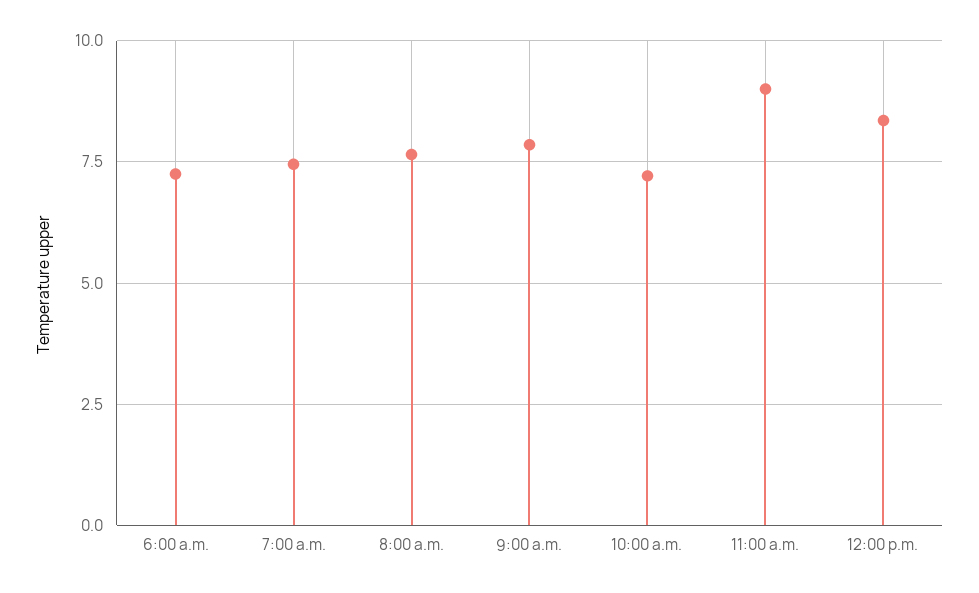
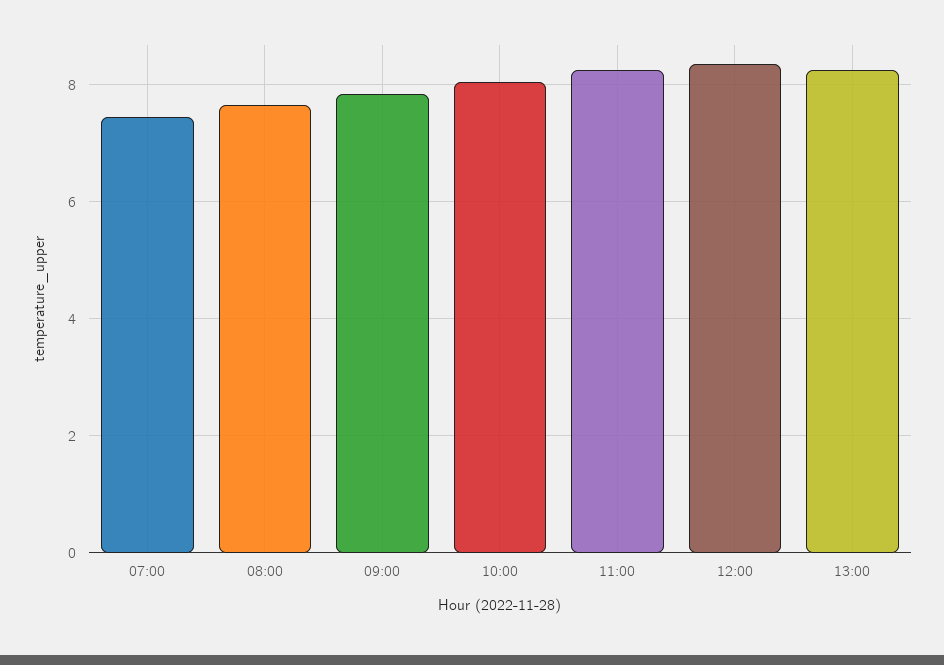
6:00 a.m.: 7.25 -> none
10:00 a.m.: 7.25 -> 8
11:00 a.m.: 9 -> 8.2
13:00: none -> 8.2

